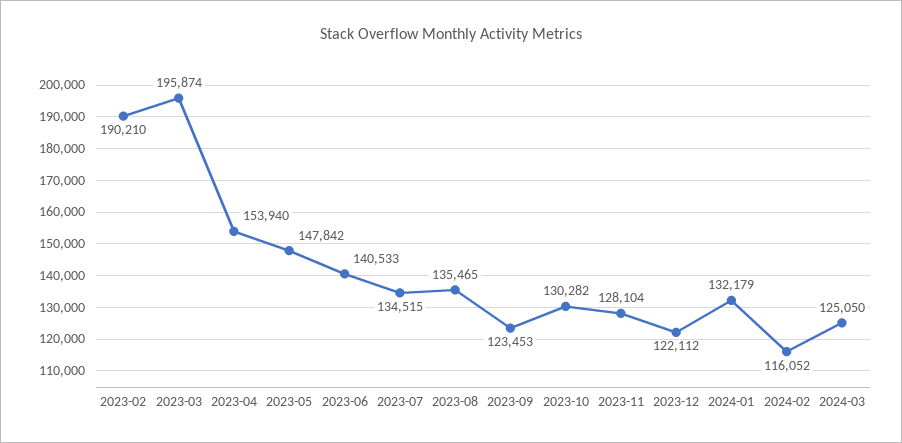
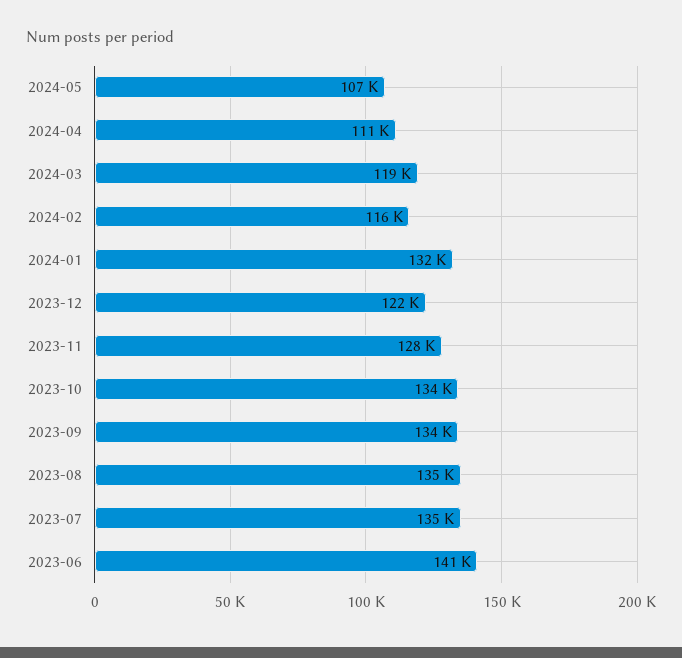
2023-02: 190210 -> none
2023-03: 195874 -> none
2023-04: 153940 -> none
2023-05: 147842 -> none
2023-09: 123453 -> 134000
2023-10: 130282 -> 134000
2024-03: 125050 -> 119000
2024-05: none -> 107000
2024-04: none -> 111000

